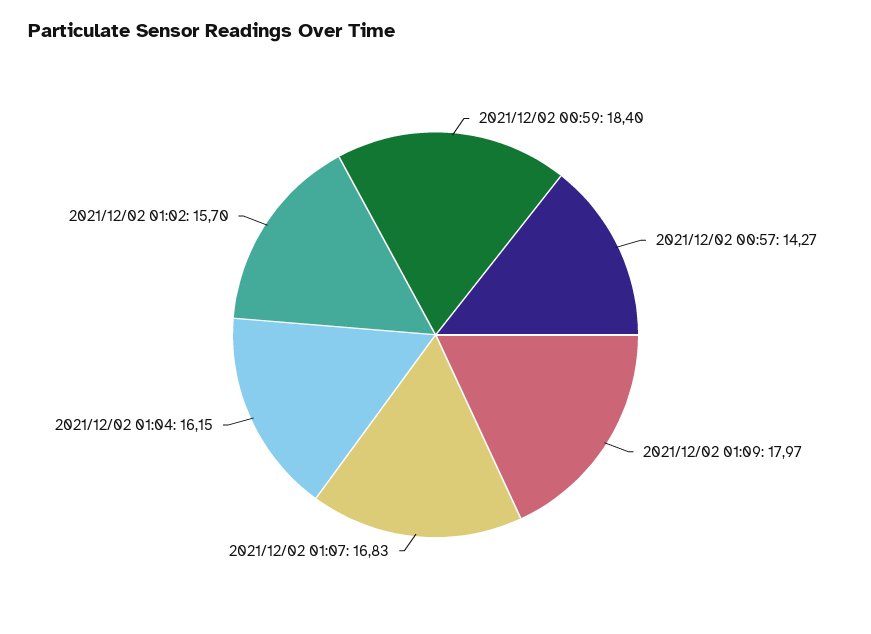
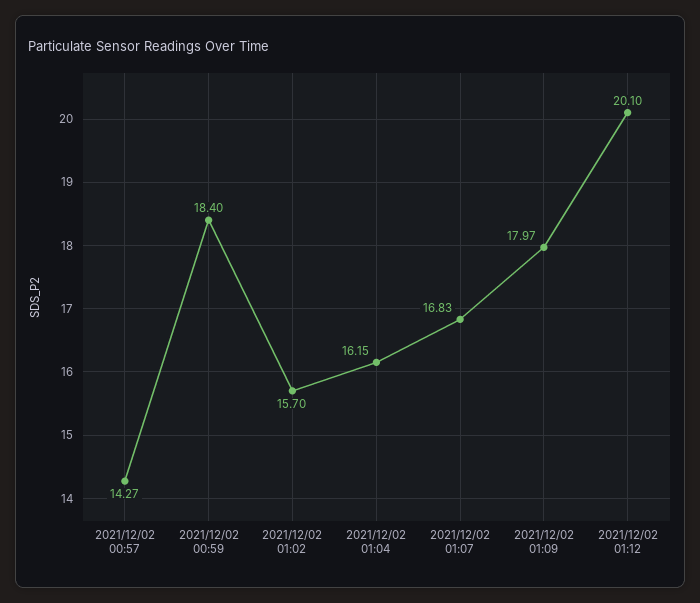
2021/12/02 01:12: none -> 20.1

